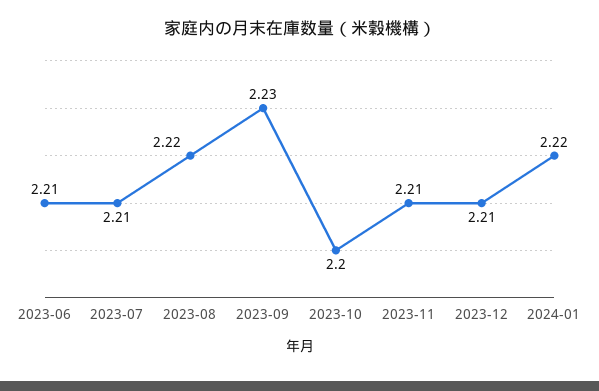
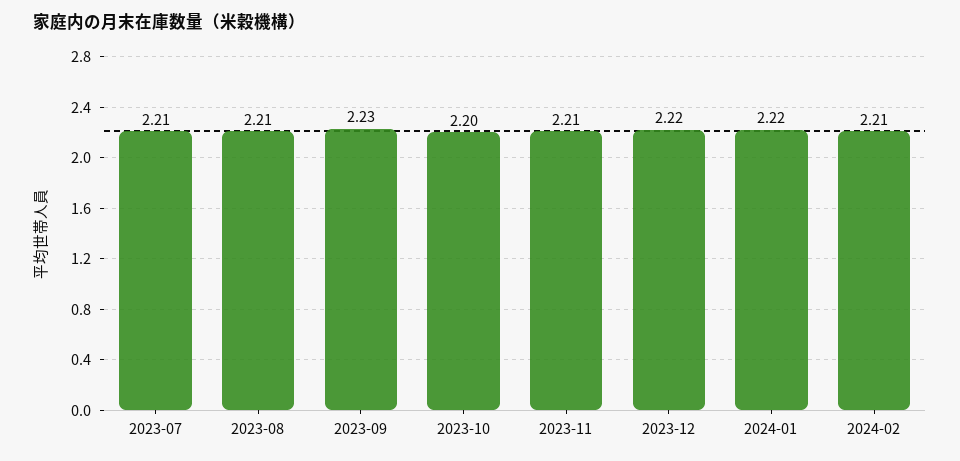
2023-06: 2.21 -> none
2023-08: 2.22 -> 2.21
2023-12: 2.21 -> 2.22
2024-02: none -> 2.21

